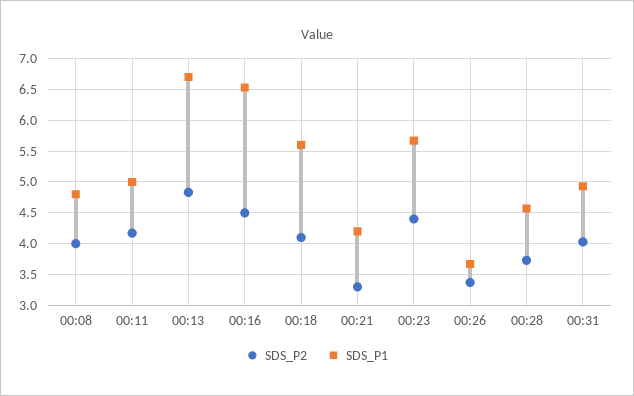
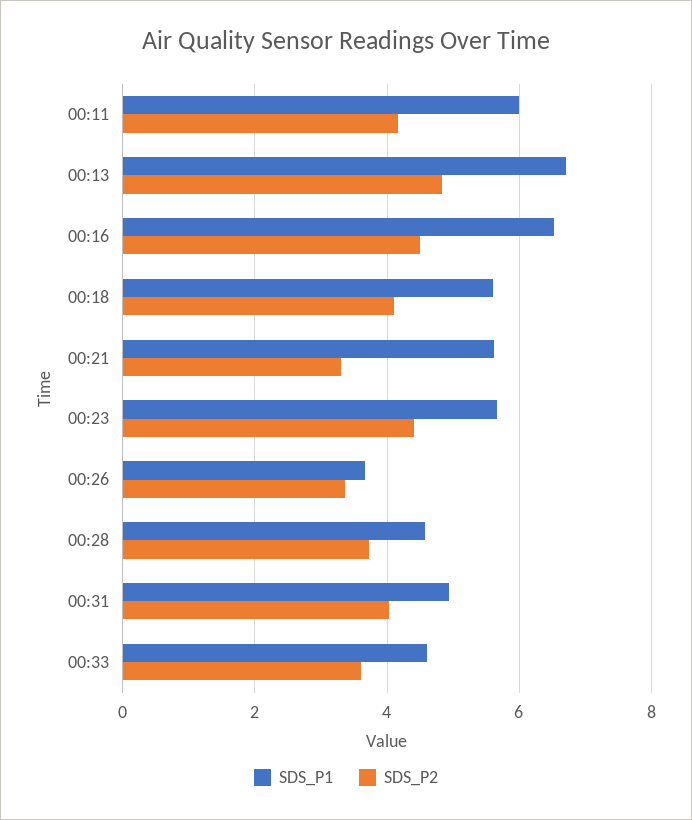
SDS_P2, 00:08: 4 -> none
SDS_P1, 00:08: 4.8 -> none
SDS_P1, 00:11: 5 -> 6
SDS_P1, 00:21: 4.2 -> 5.6
SDS_P1, 00:33: none -> 4.6
SDS_P2, 00:33: none -> 3.6

